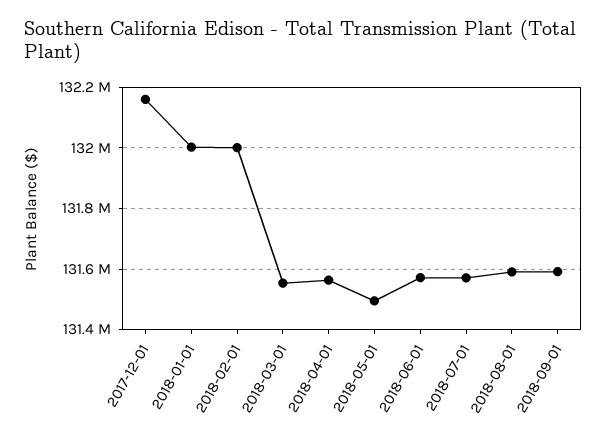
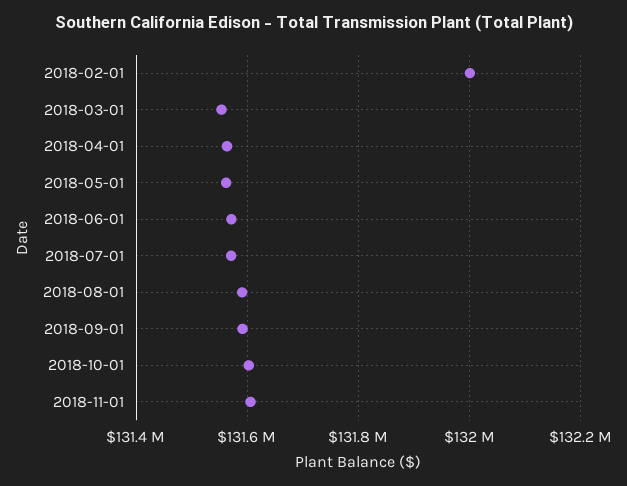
2017-12-01: 132160000 -> none
2018-01-01: 132000000 -> none
2018-05-01: 131500000 -> 131560000
2018-10-01: none -> 131600000
2018-11-01: none -> 131600000

